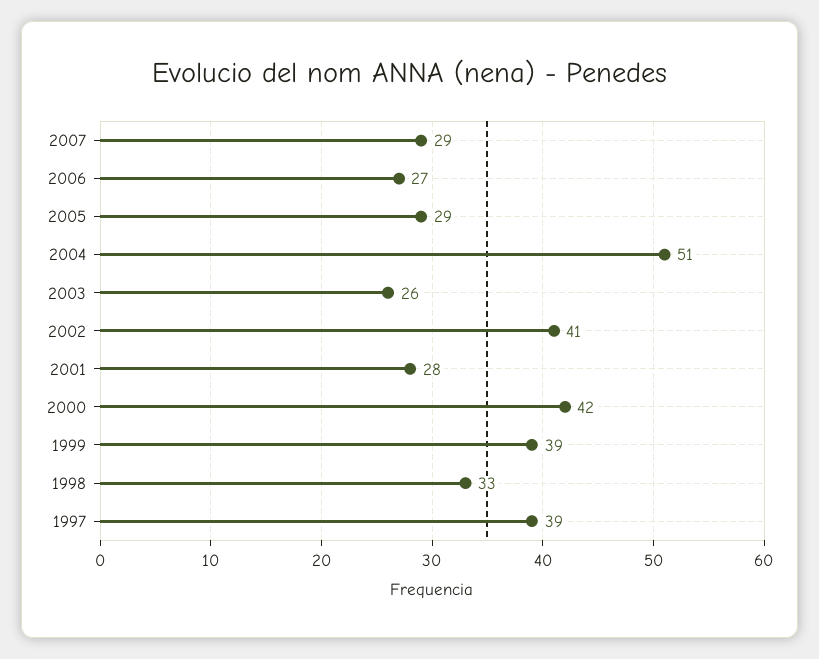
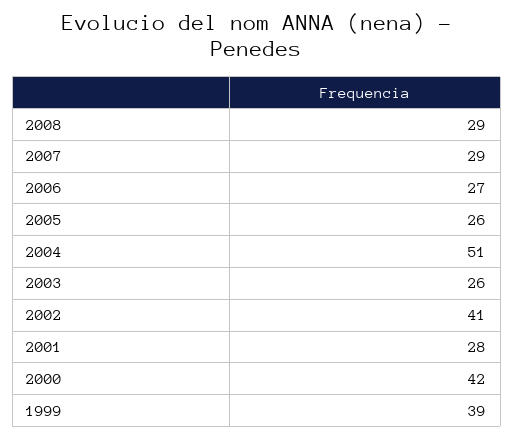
2005: 29 -> 26
1998: 33 -> none
1997: 39 -> none
2008: none -> 29

